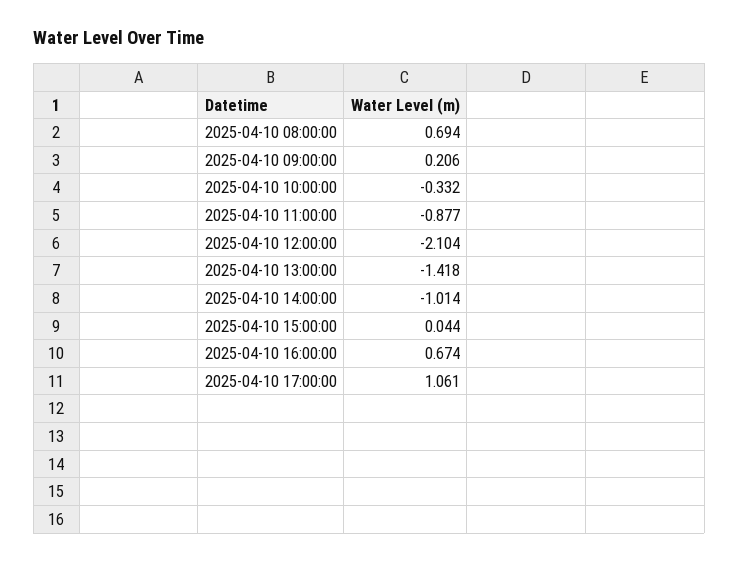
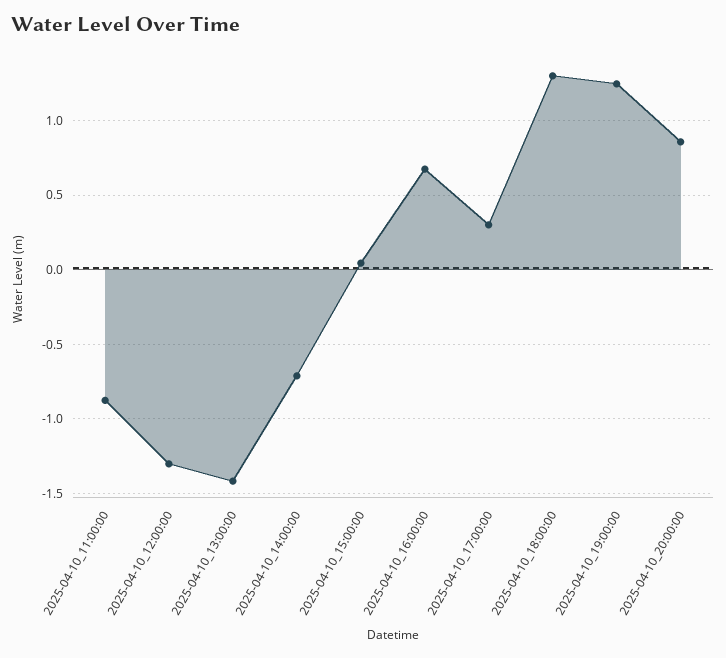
2025-04-10 08:00:00: 0.694 -> none
2025-04-10 09:00:00: 0.206 -> none
2025-04-10 10:00:00: -0.332 -> none
2025-04-10 12:00:00: -2.104 -> -1.3
2025-04-10 14:00:00: -1.014 -> -0.7
2025-04-10 17:00:00: 1.061 -> 0.3
2025-04-10_18:00:00: none -> 1.3
2025-04-10_19:00:00: none -> 1.25
2025-04-10_20:00:00: none -> 0.85

